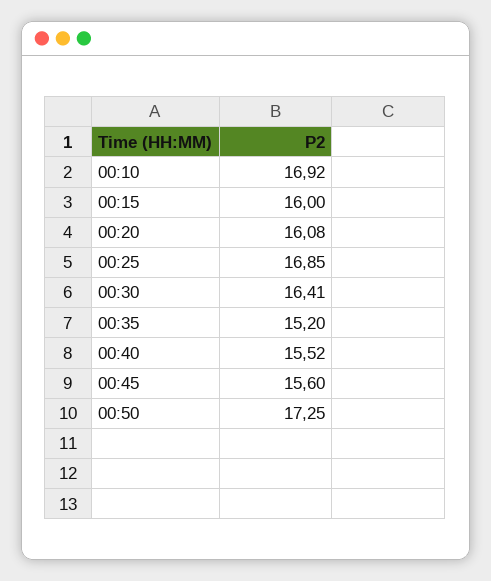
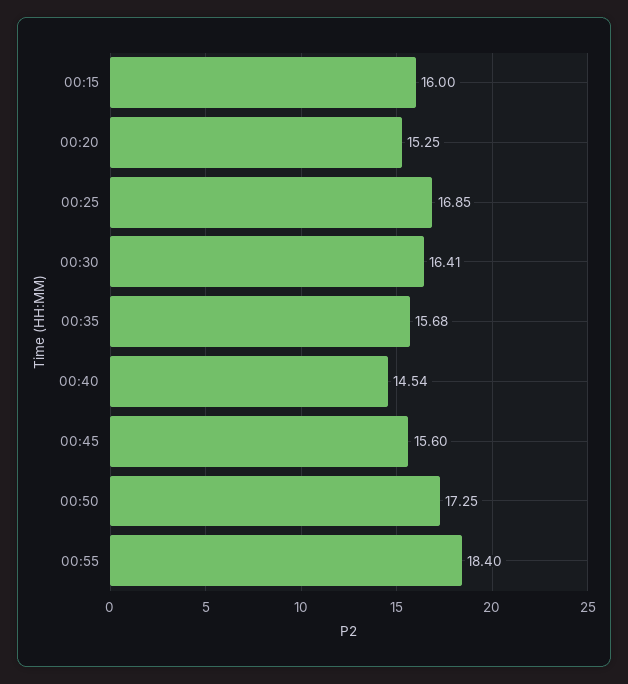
00:10: 16.92 -> none
00:20: 16.08 -> 15.25
00:35: 15.2 -> 15.68
00:40: 15.52 -> 14.54
00:55: none -> 18.4

